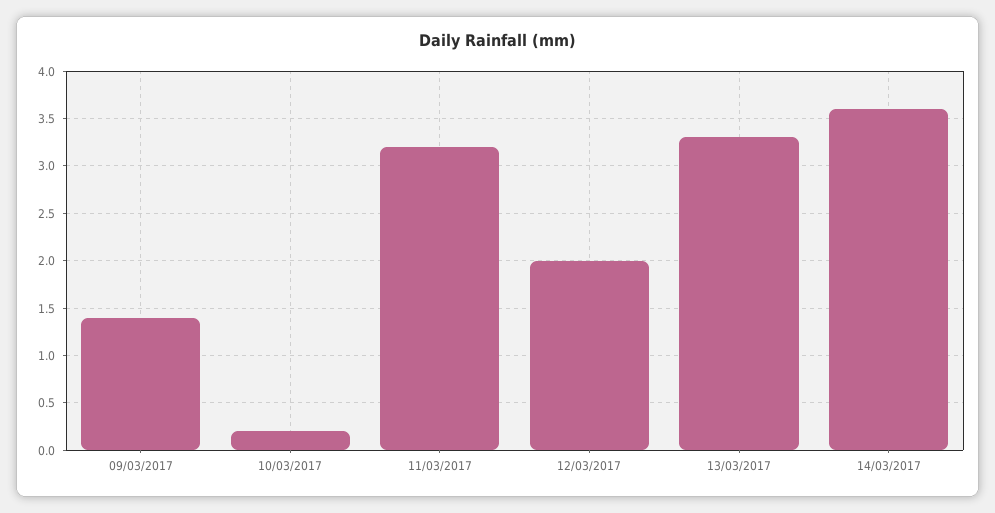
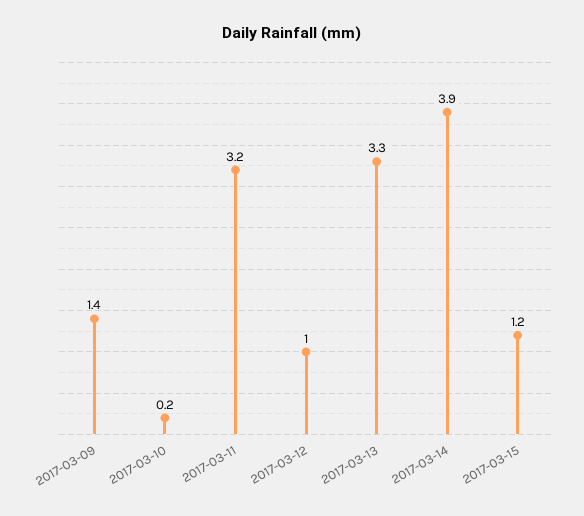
12/03/2017: 2 -> 1
14/03/2017: 3.6 -> 3.9
2017-03-15: none -> 1.2

